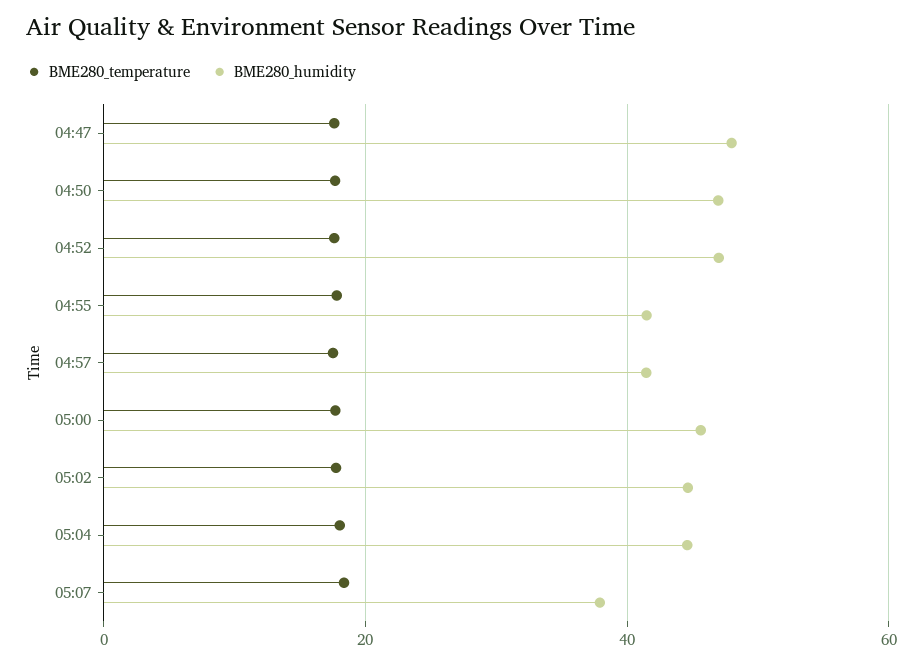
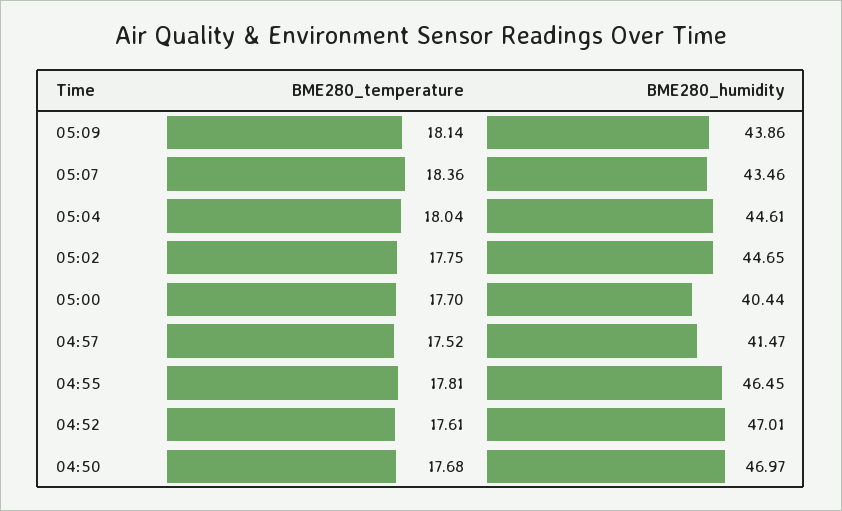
BME280_temperature, 04:47: 18 -> none
BME280_humidity, 04:47: 48 -> none
BME280_humidity, 04:55: 42 -> 46.45
BME280_humidity, 05:00: 46 -> 40.44
BME280_humidity, 05:07: 38 -> 43.46
BME280_temperature, 05:09: none -> 18.14
BME280_humidity, 05:09: none -> 43.86

